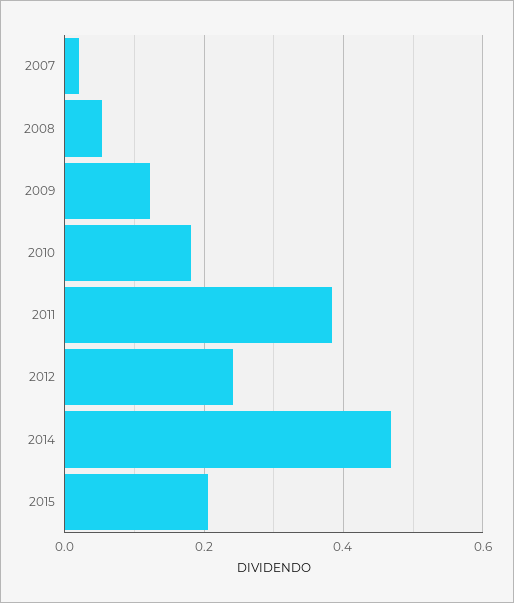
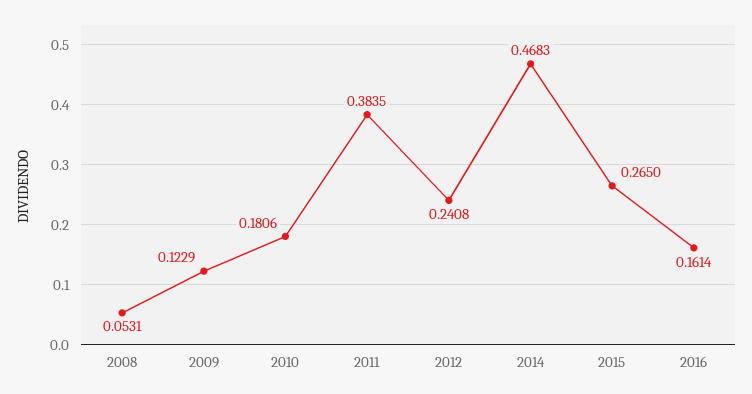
2007: 0.02 -> none
2015: 0.2 -> 0.265
2016: none -> 0.1614

